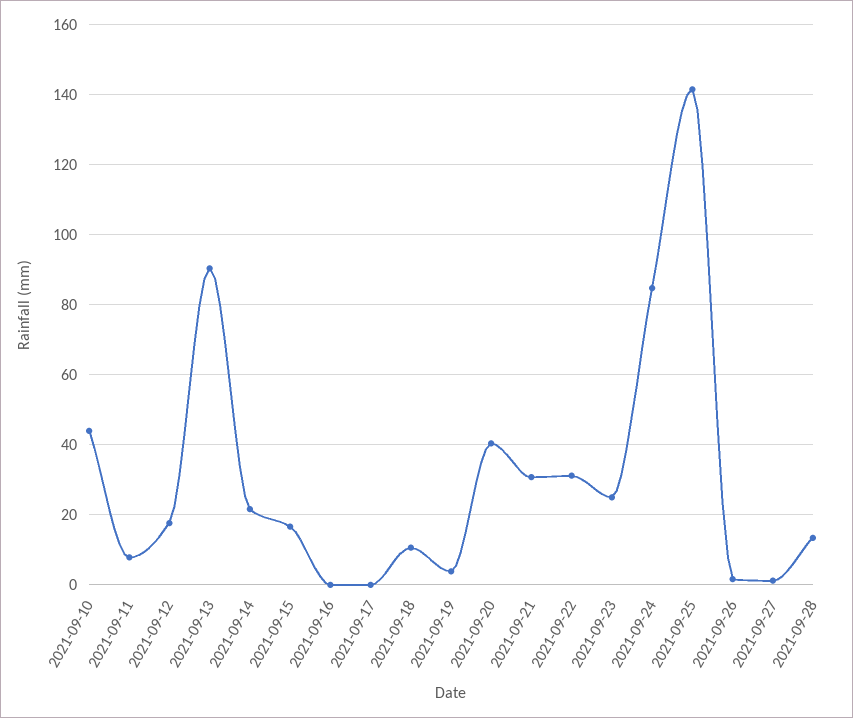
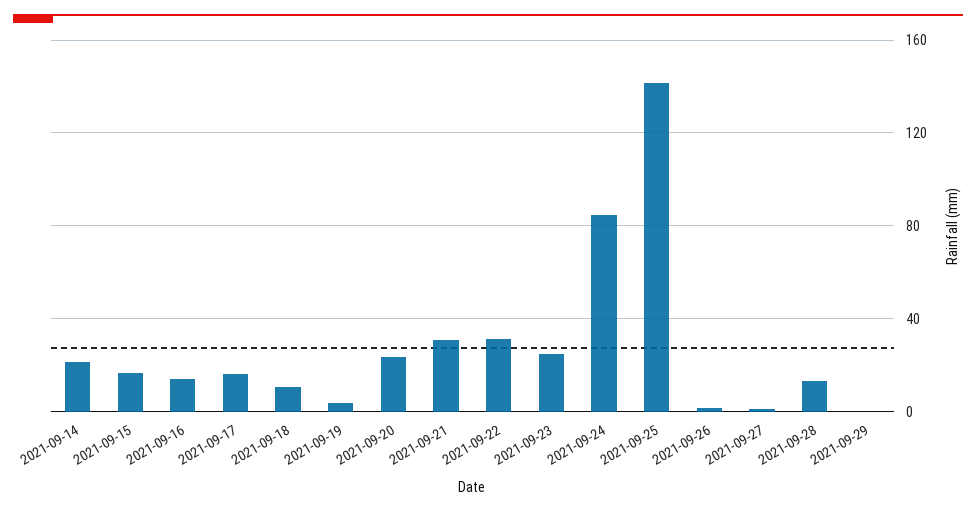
2021-09-10: 44 -> none
2021-09-11: 8 -> none
2021-09-12: 18 -> none
2021-09-13: 90 -> none
2021-09-16: 0 -> 15
2021-09-17: 0 -> 15
2021-09-20: 40 -> 25
2021-09-29: none -> 0

